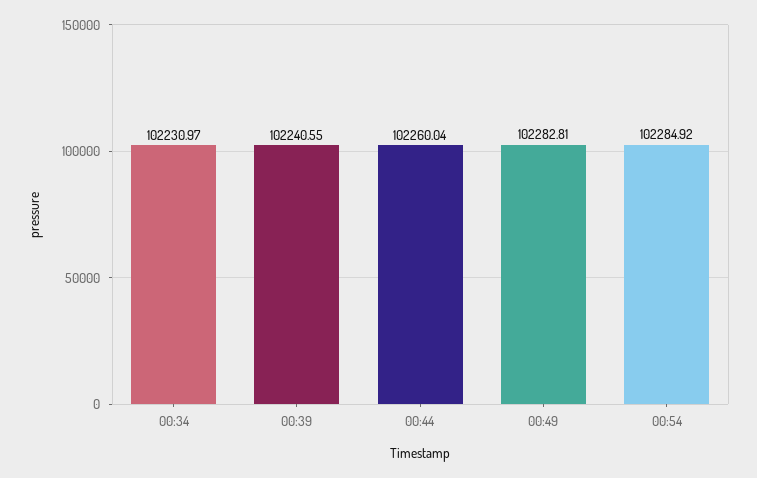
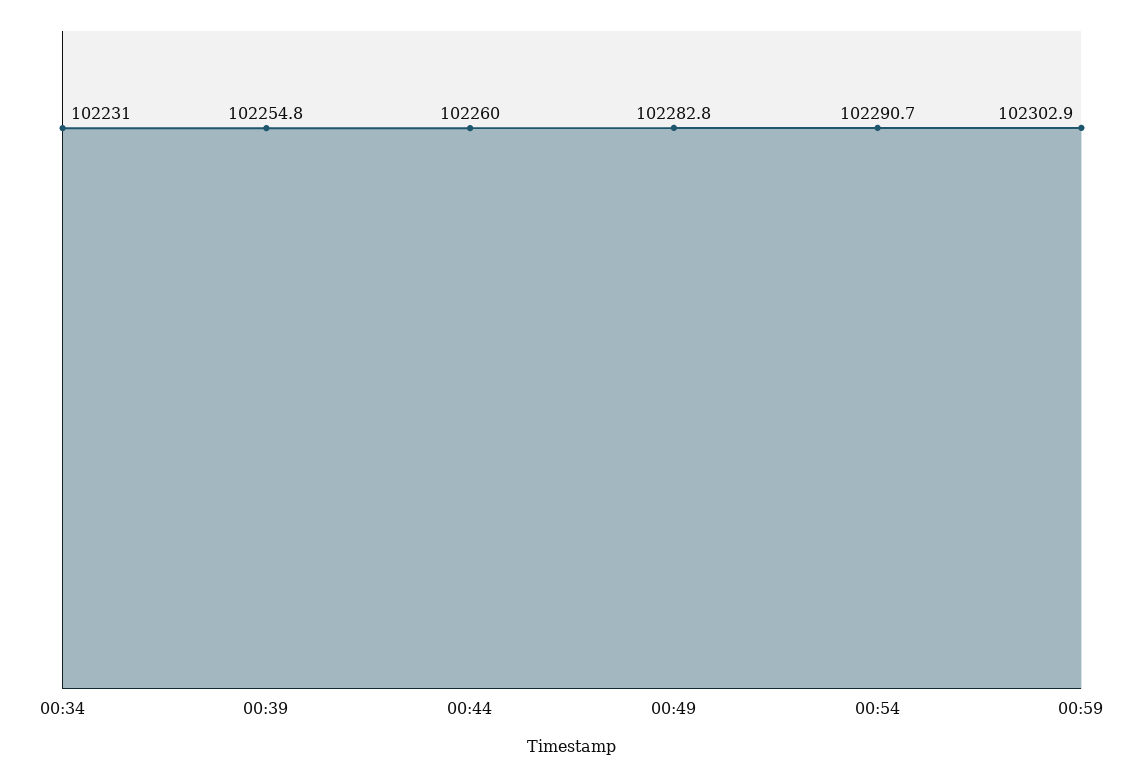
00:39: 102240.55 -> 102254.8
00:54: 102284.92 -> 102290.7
00:59: none -> 102302.9

